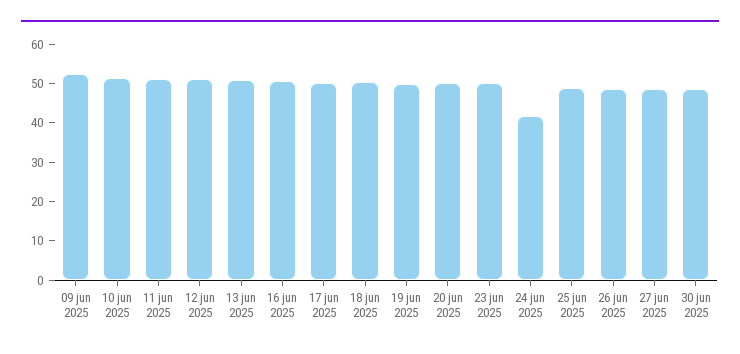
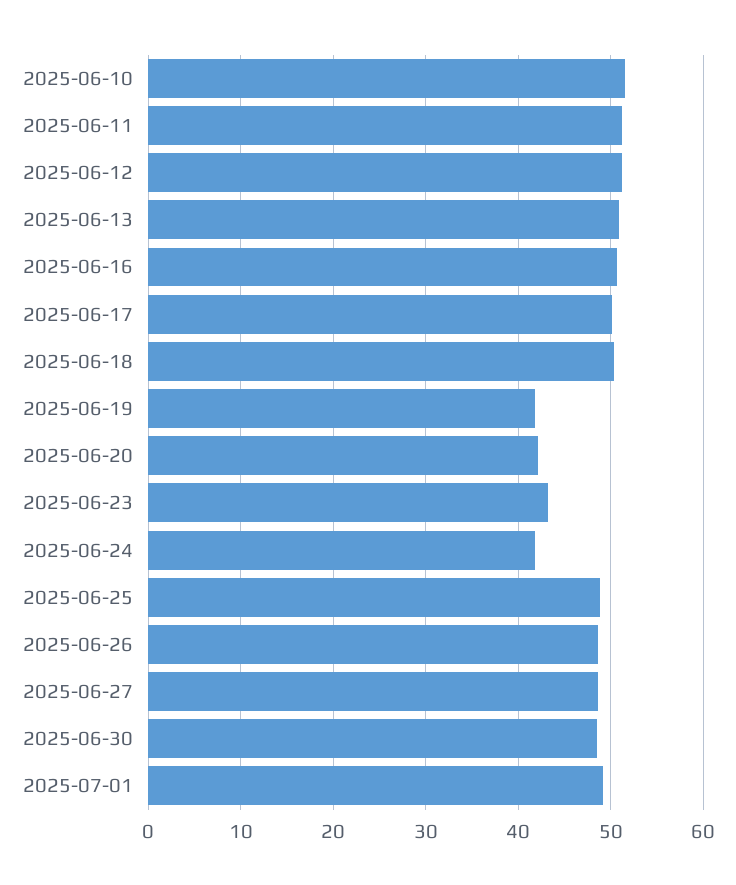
09 jun 2025: 52.5 -> none
19 jun 2025: 50 -> 42
20 jun 2025: 50 -> 42
23 jun 2025: 50 -> 43
2025-07-01: none -> 49

